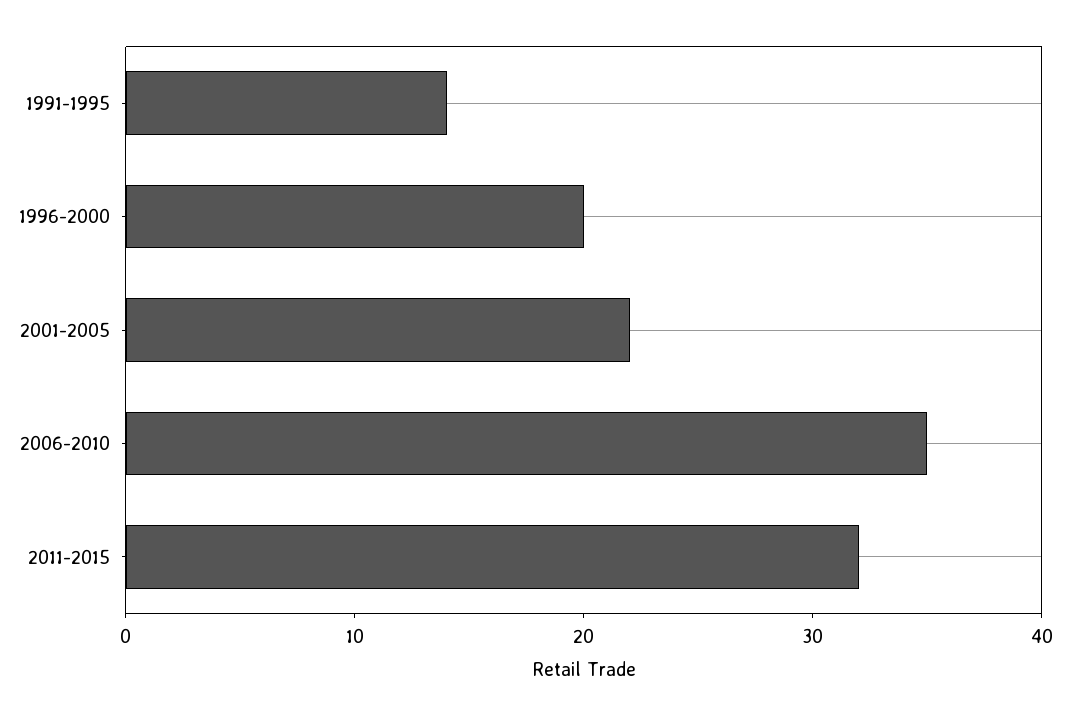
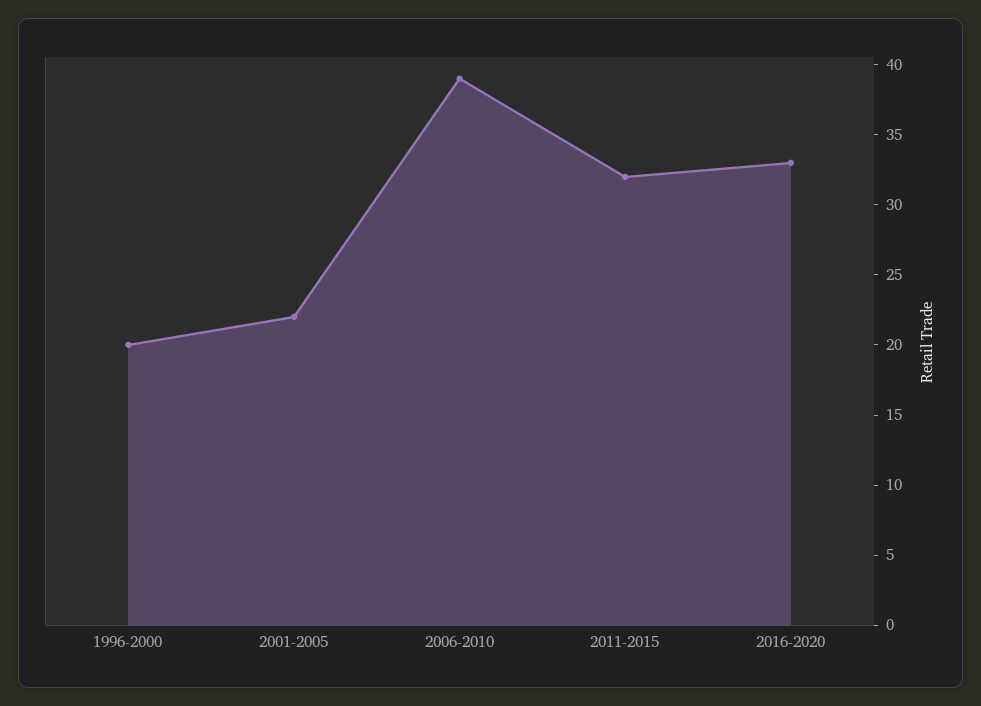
1991-1995: 14 -> none
2006-2010: 35 -> 39
2016-2020: none -> 33

